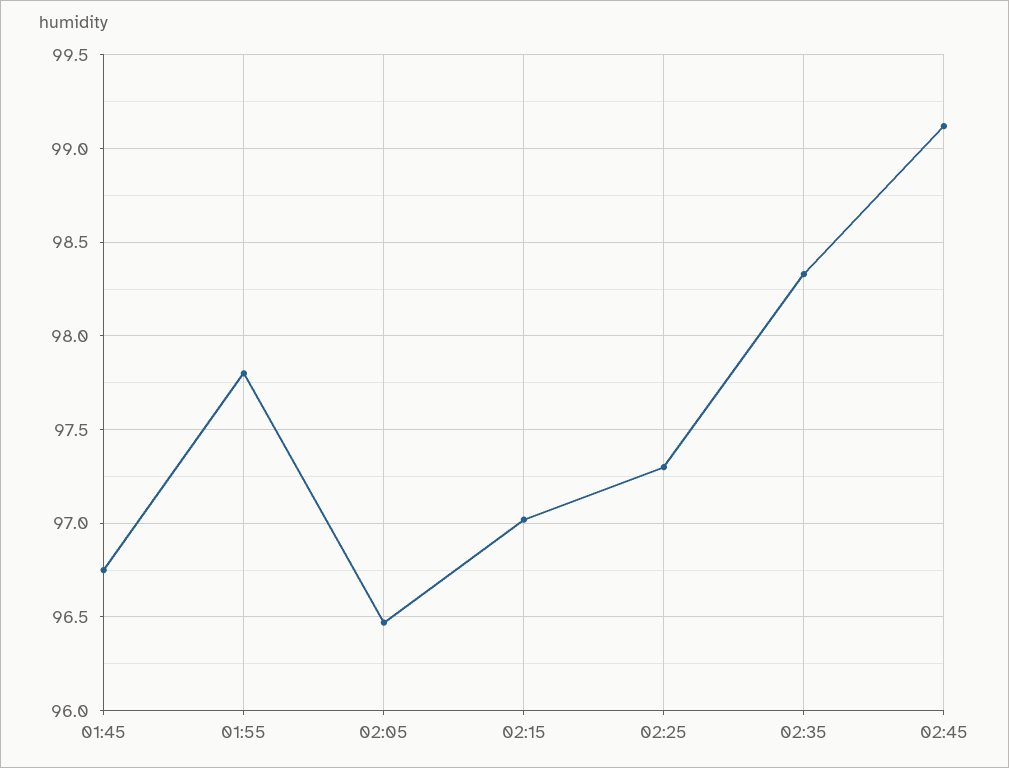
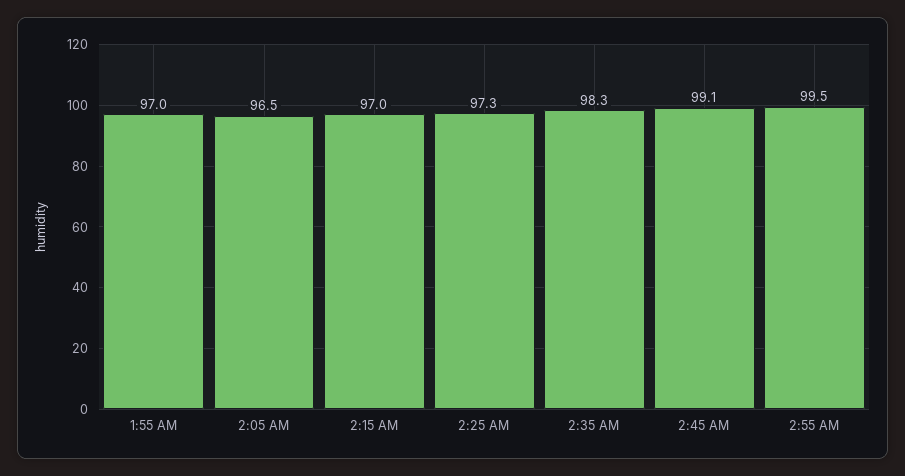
01:45: 96.75 -> none
01:55: 97.8 -> 97
2:55 AM: none -> 99.5

